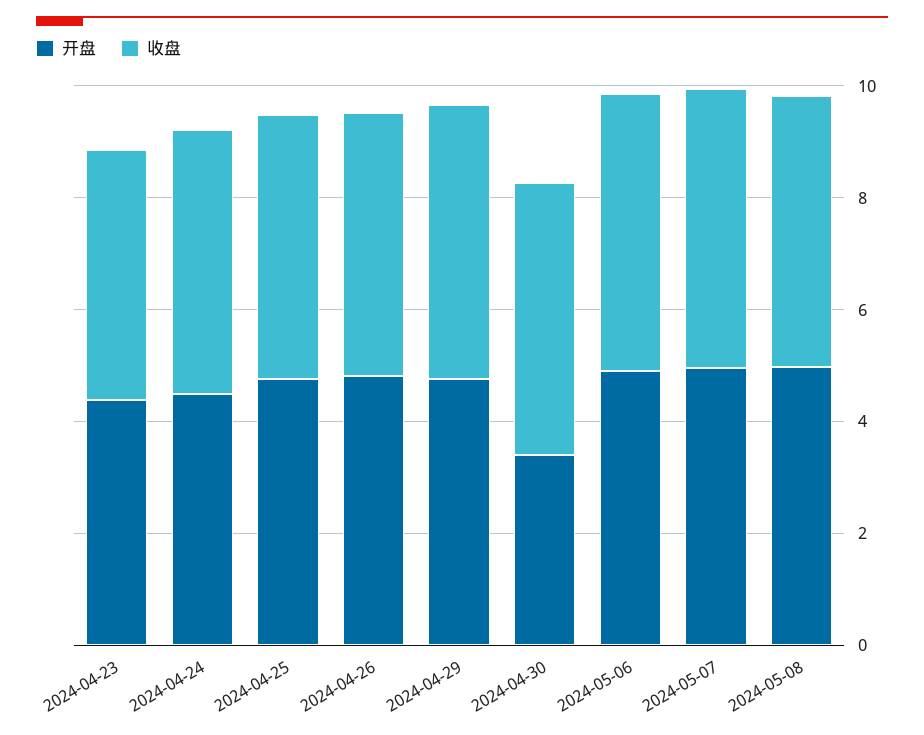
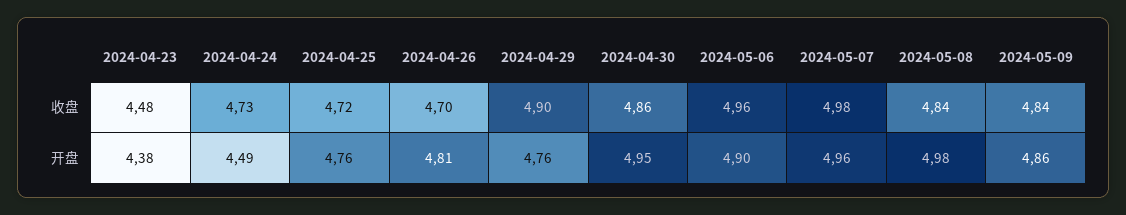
开盘, 2024-04-30: 3.5 -> 4.95
收盘, 2024-05-09: none -> 4.84
开盘, 2024-05-09: none -> 4.86

